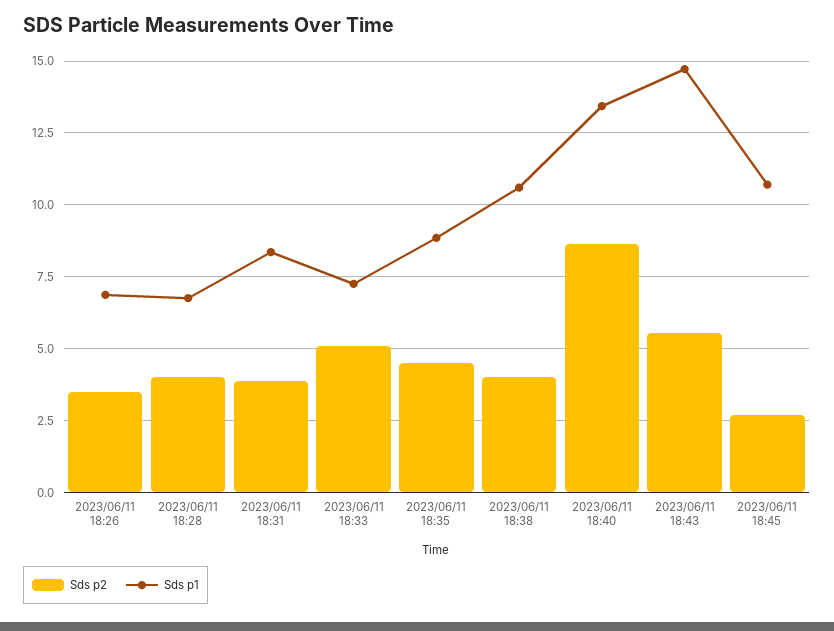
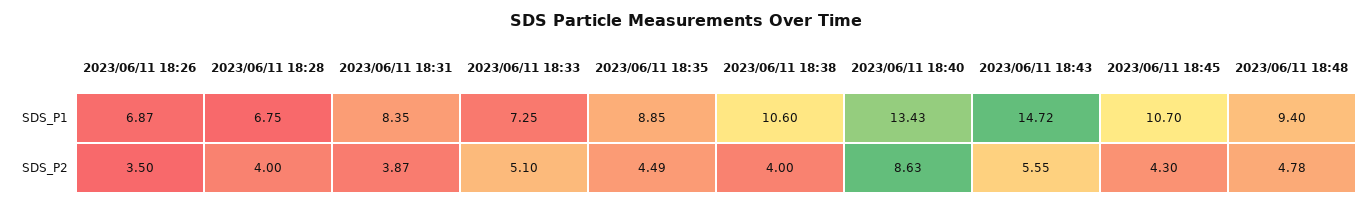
Sds p2, 2023/06/11 18:45: 2.75 -> 4.3
Sds p1, 2023/06/11 18:48: none -> 9.4
Sds p2, 2023/06/11 18:48: none -> 4.78

